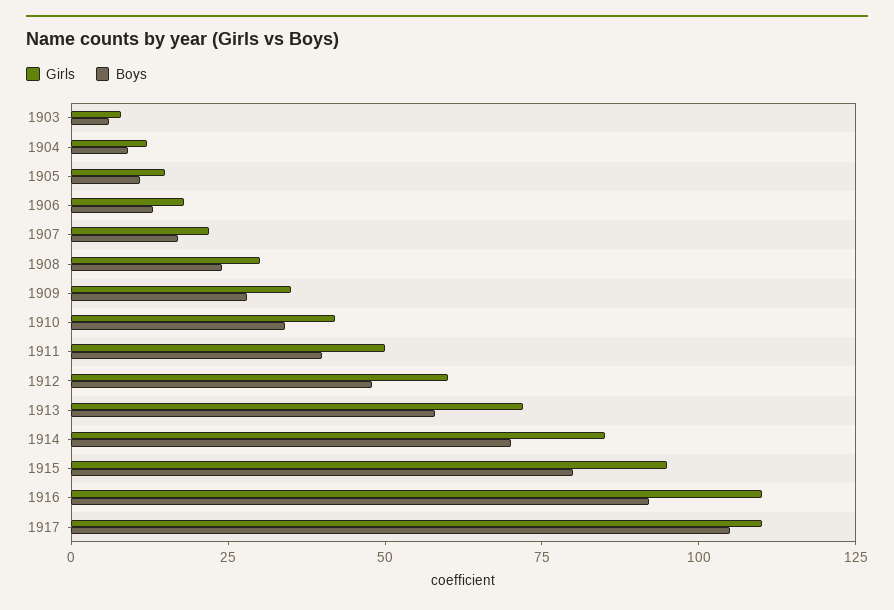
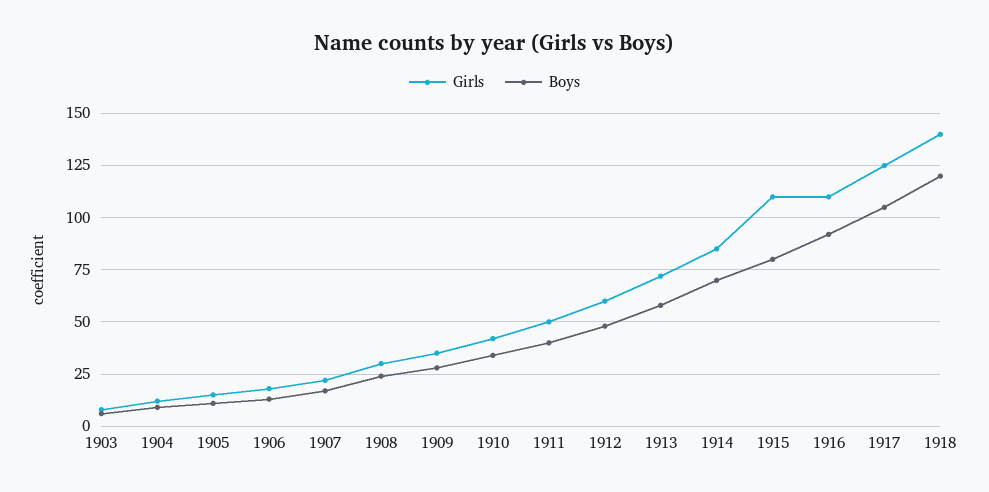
Girls, 1915: 95 -> 110
Girls, 1917: 110 -> 125
Girls, 1918: none -> 140
Boys, 1918: none -> 120

